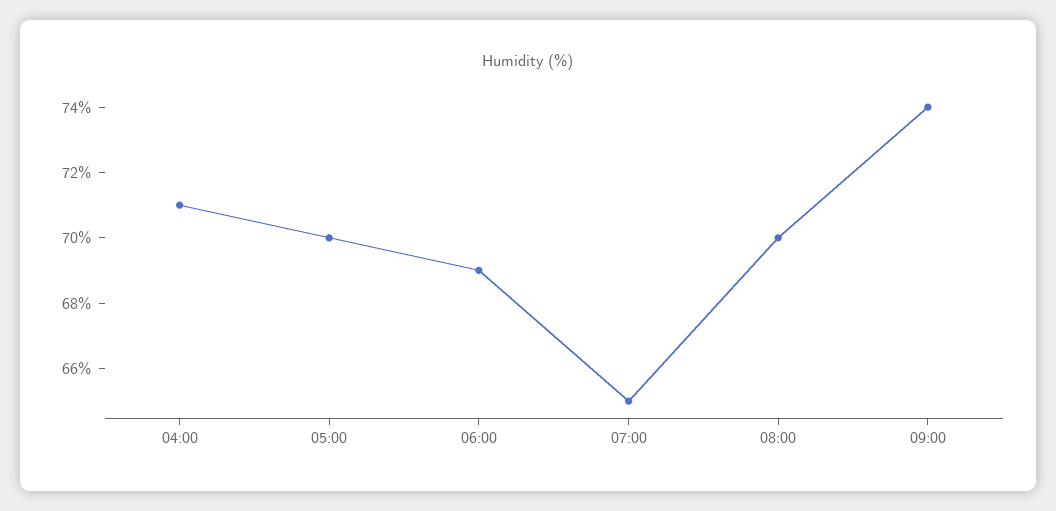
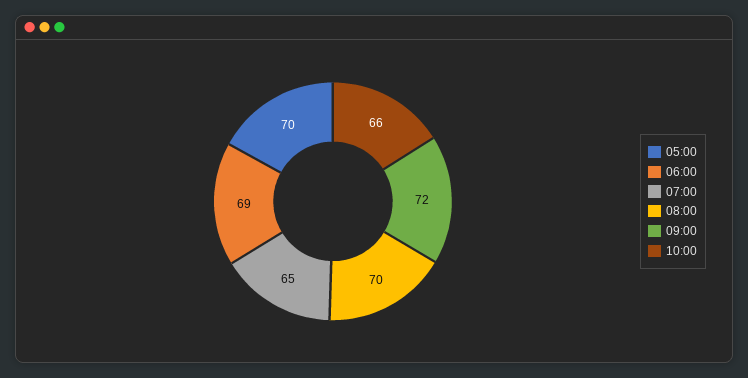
04:00: 71 -> none
09:00: 74 -> 72
10:00: none -> 66

